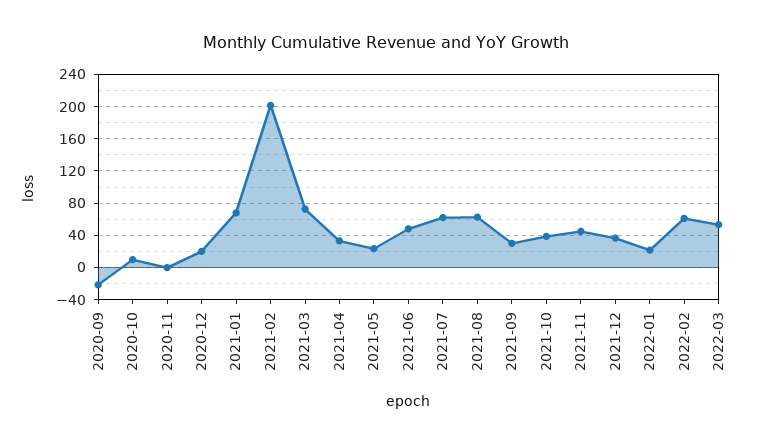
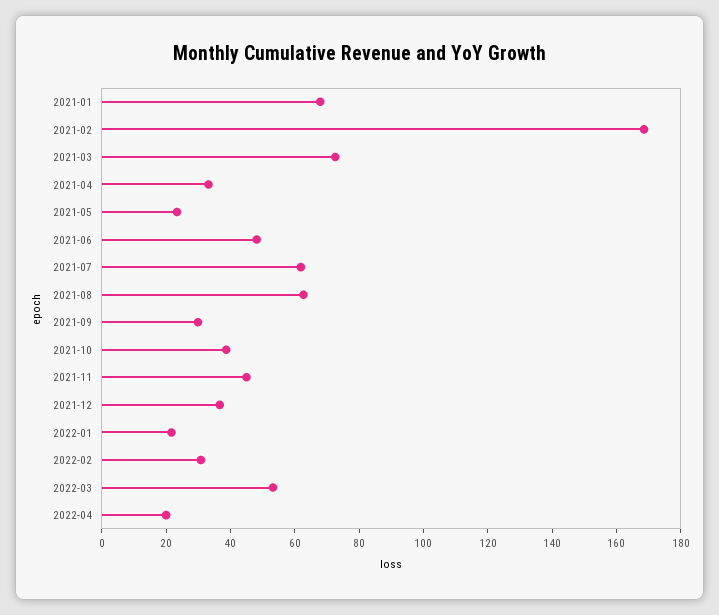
2020-09: -20 -> none
2020-10: 10 -> none
2020-11: 0 -> none
2020-12: 20 -> none
2021-02: 200 -> 170
2022-02: 60 -> 30
2022-04: none -> 20

